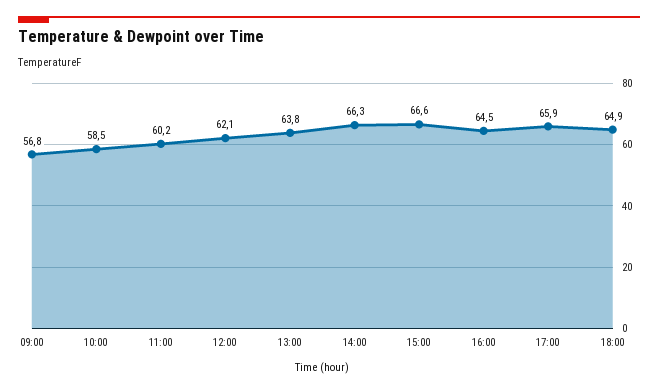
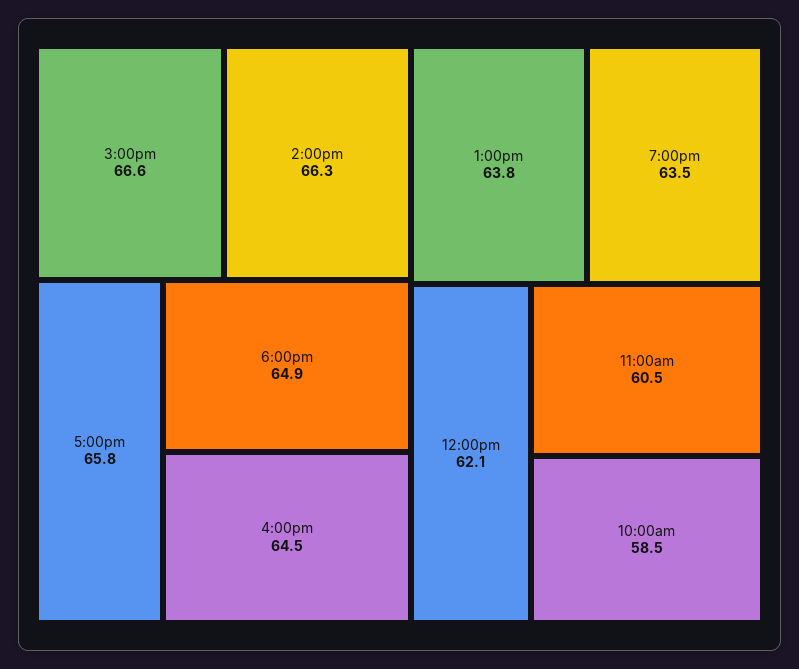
09:00: 56.8 -> none
11:00: 60.2 -> 60.5
17:00: 65.9 -> 65.8
7:00pm: none -> 63.5

